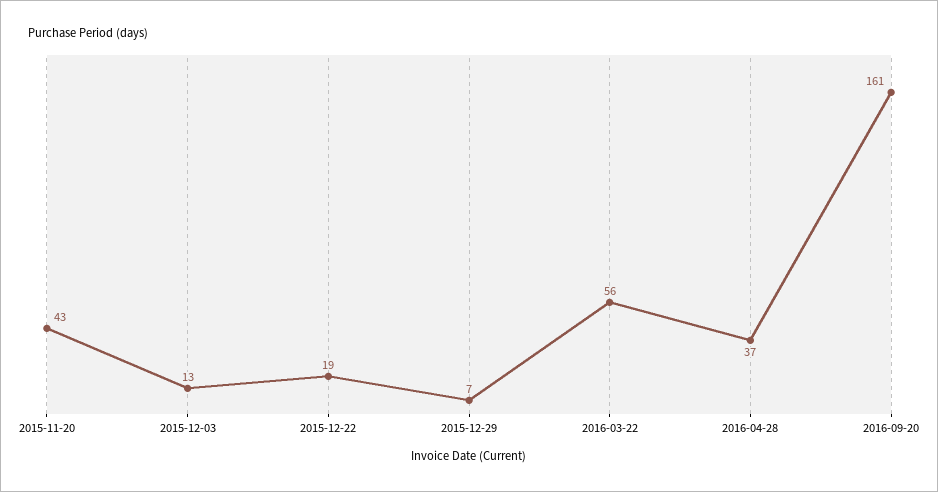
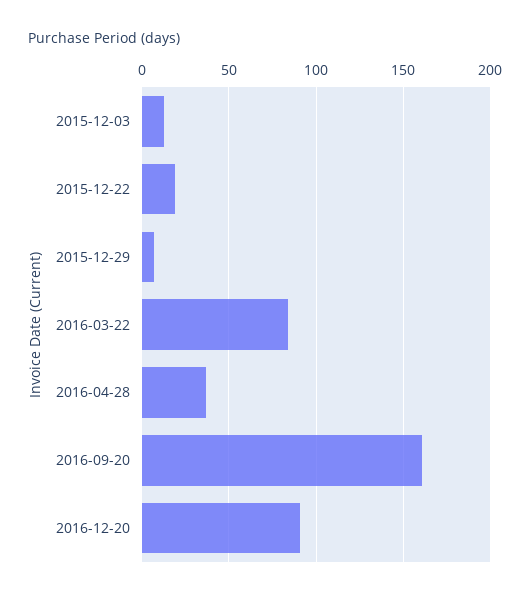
2015-11-20: 43 -> none
2016-03-22: 56 -> 85
2016-12-20: none -> 90

